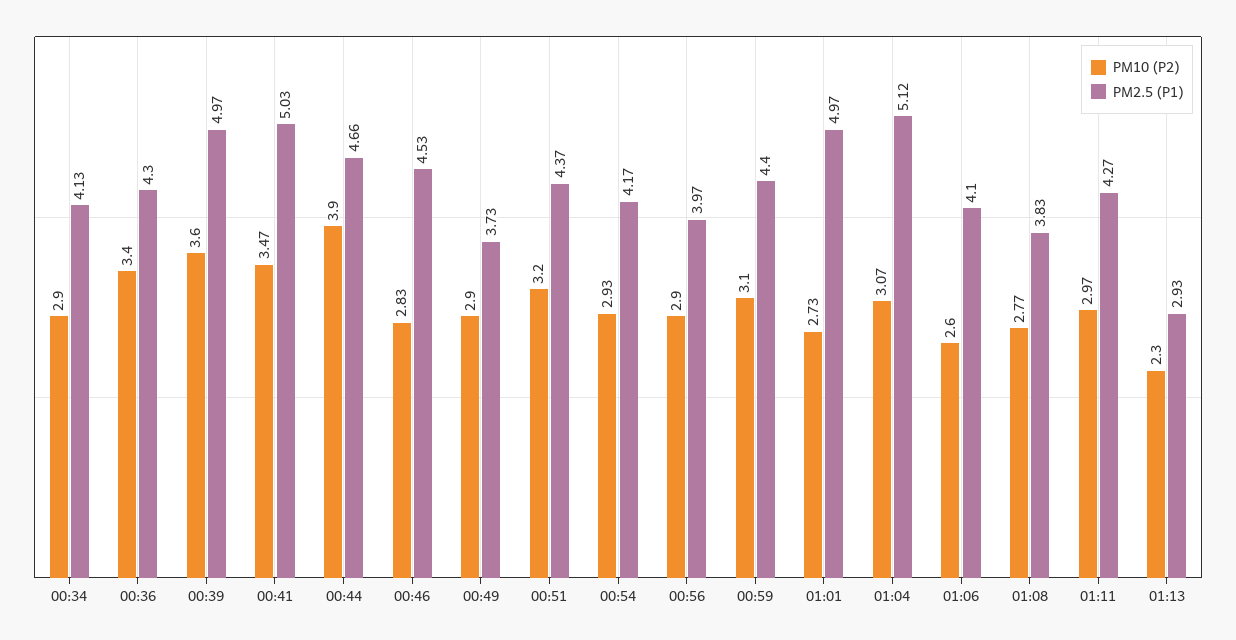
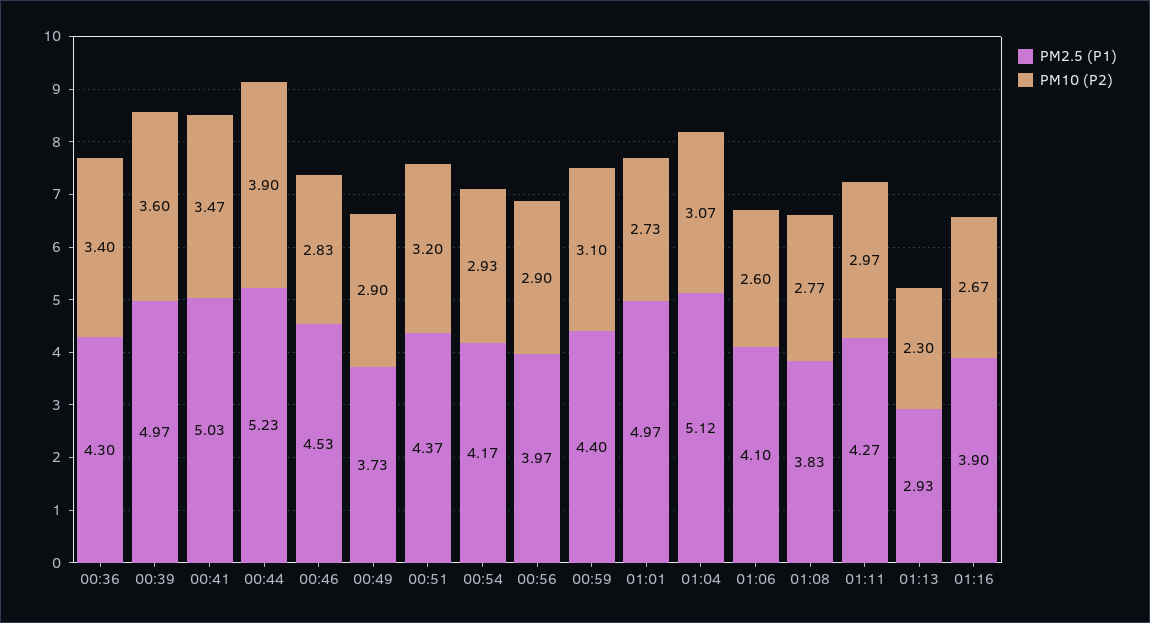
PM10 (P2), 00:34: 2.9 -> none
PM2.5 (P1), 00:34: 4.13 -> none
PM2.5 (P1), 00:44: 4.66 -> 5.23
PM2.5 (P1), 01:16: none -> 3.9
PM10 (P2), 01:16: none -> 2.67

